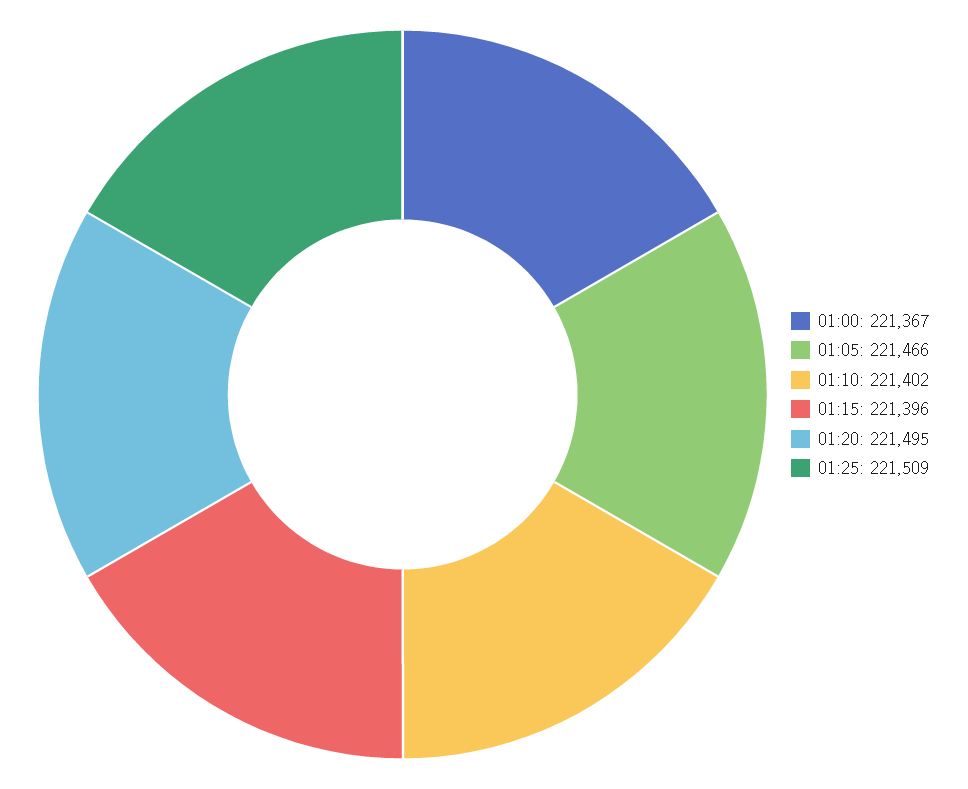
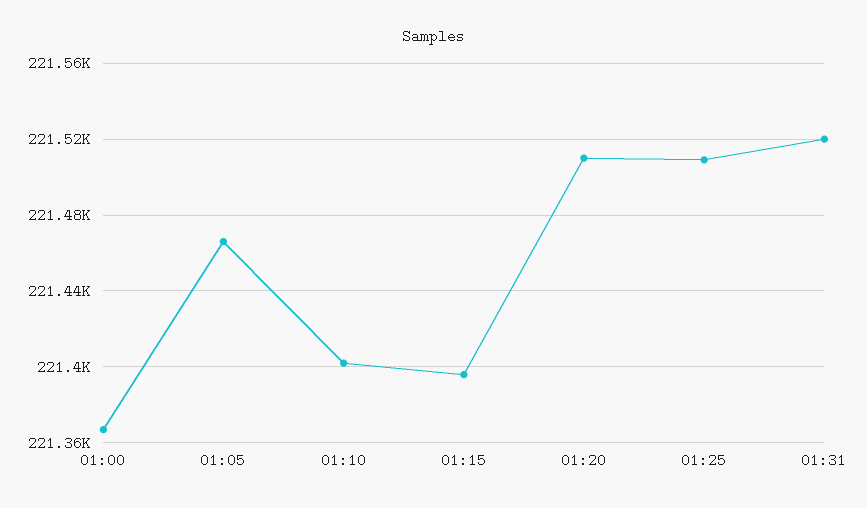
01:20: 221495 -> 221510
01:31: none -> 221520

